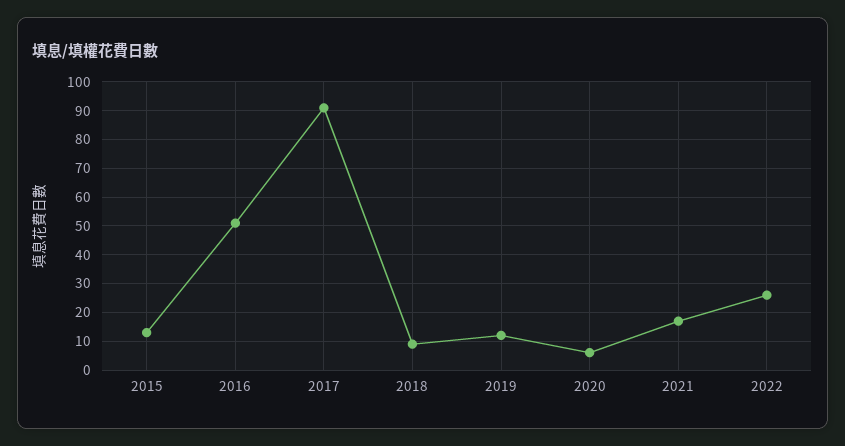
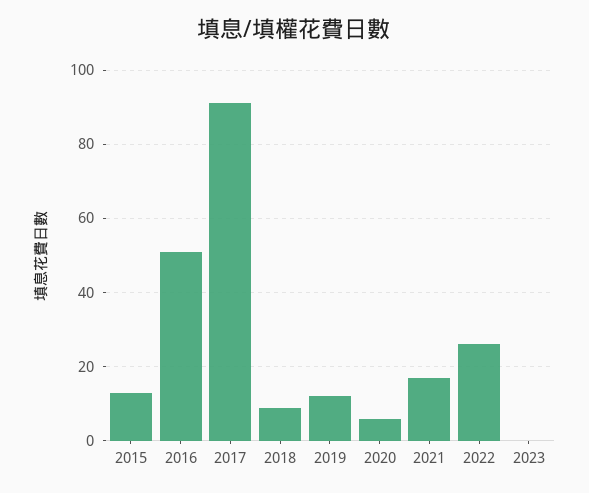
2023: none -> 0

